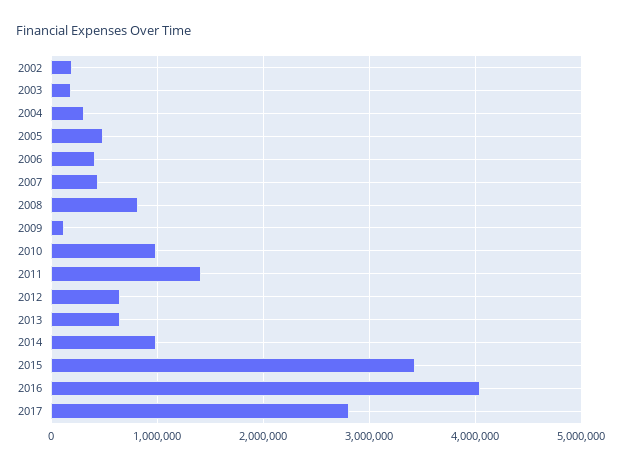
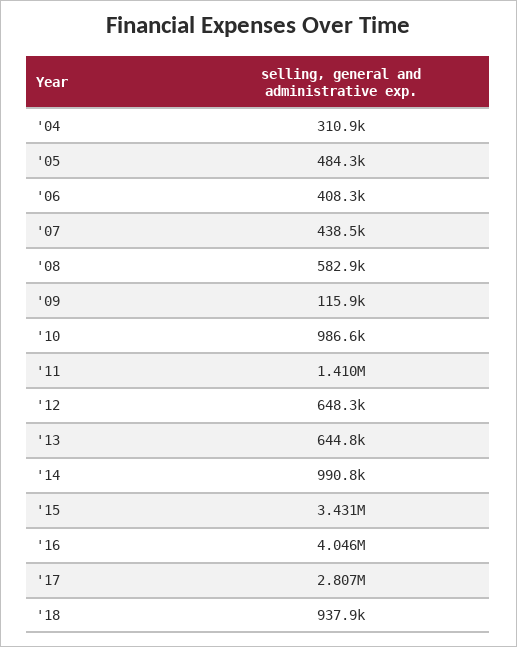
2002: 200000 -> none
2003: 200000 -> none
2008: 800000 -> 582900
'18: none -> 937900

